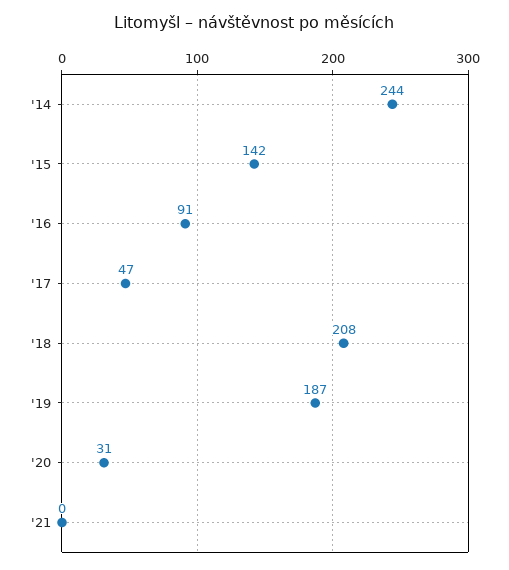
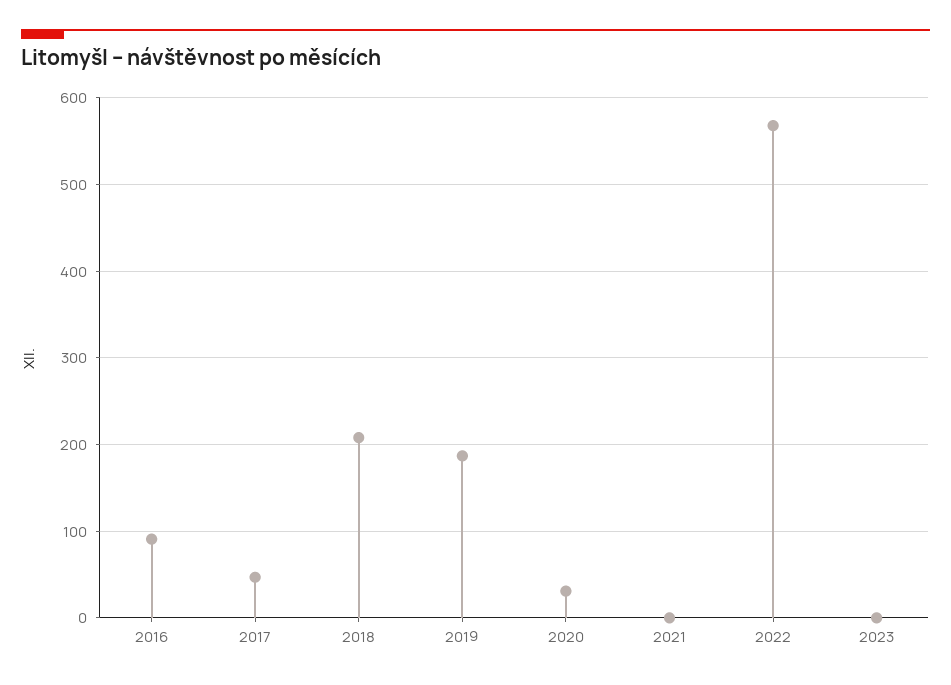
'14: 244 -> none
'15: 142 -> none
2022: none -> 570
2023: none -> 0

